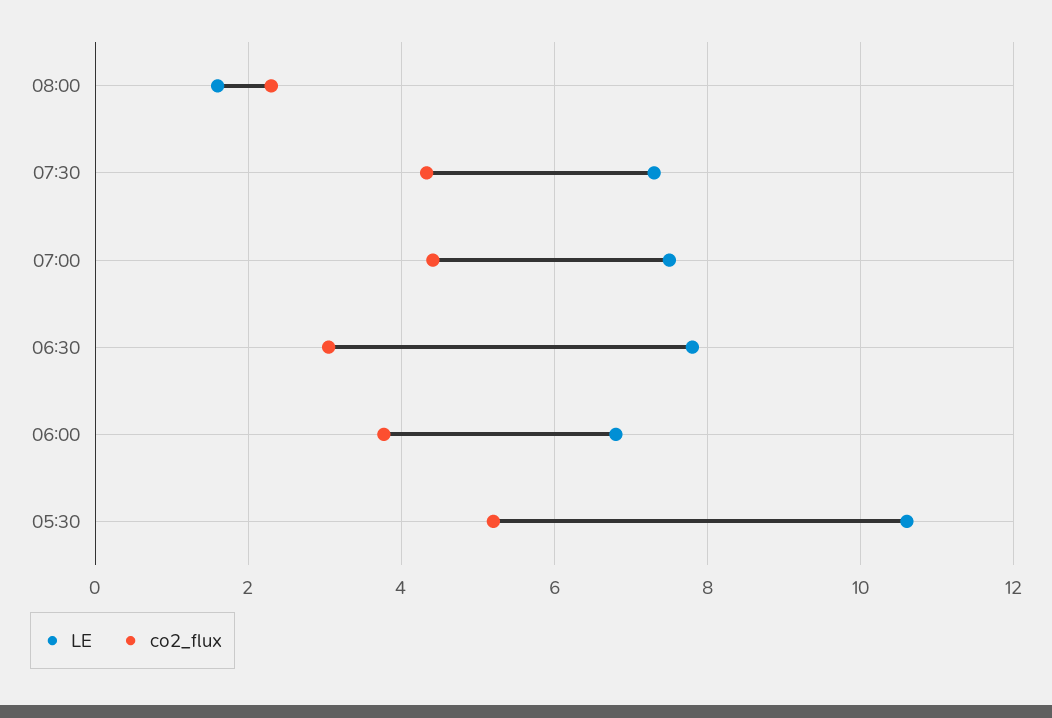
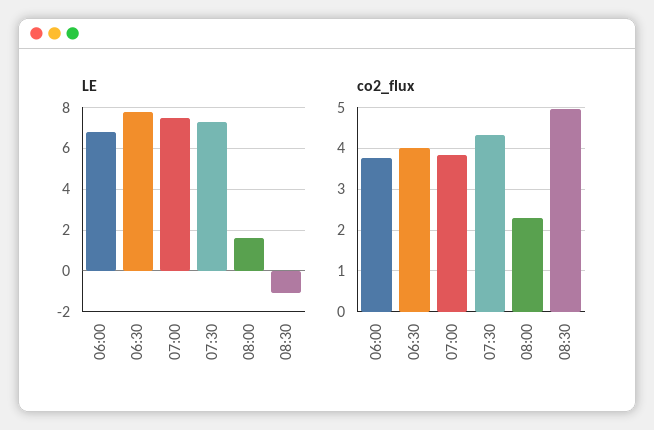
co2_flux, 07:00: 4.4 -> 3.8
co2_flux, 06:30: 3 -> 4
LE, 05:30: 10.6 -> none
co2_flux, 05:30: 5.2 -> none
LE, 08:30: none -> -1
co2_flux, 08:30: none -> 5

